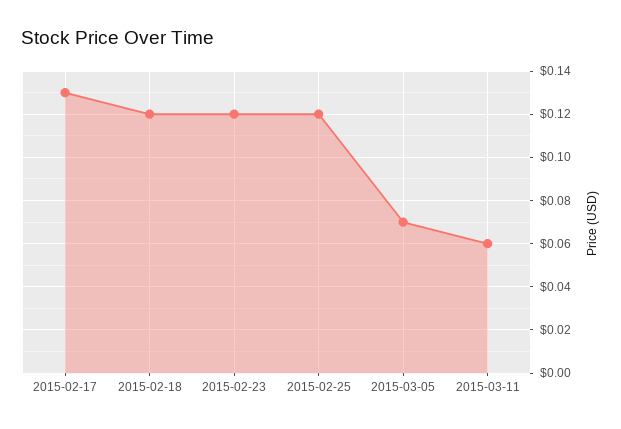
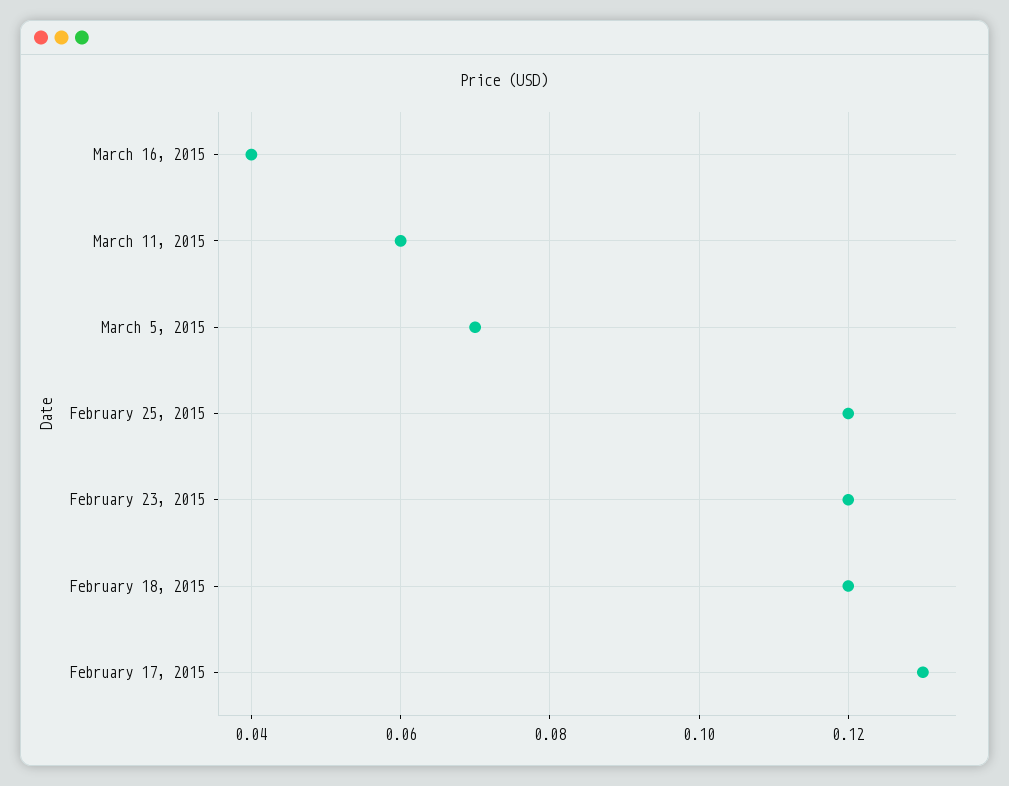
March 16, 2015: none -> 0.04

